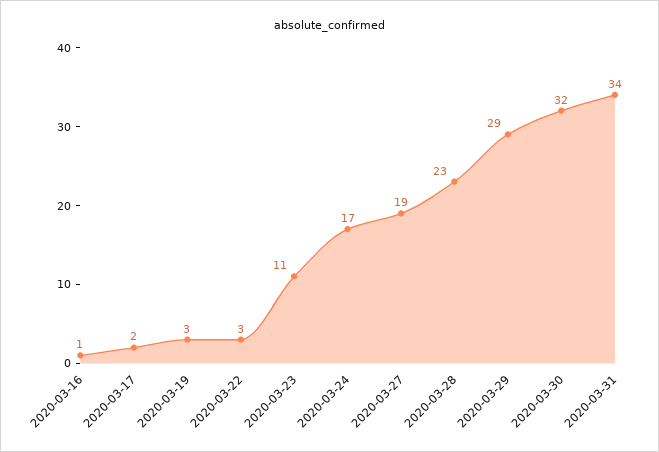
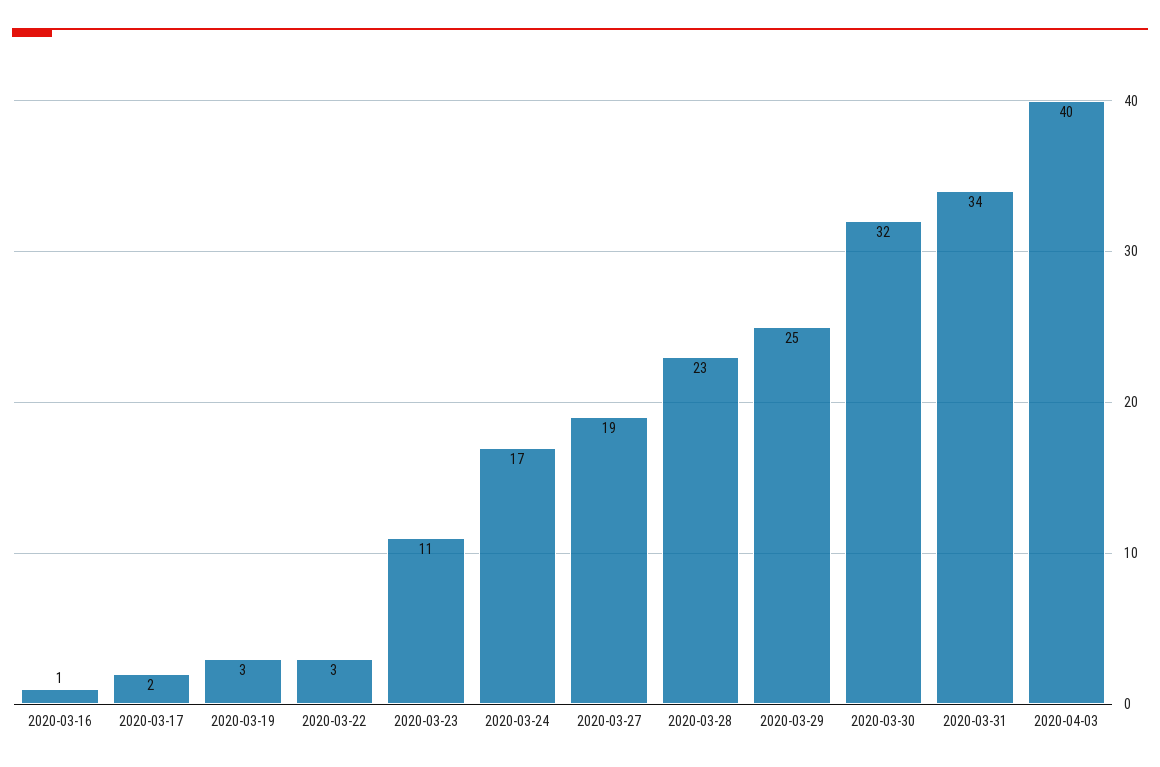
2020-03-29: 29 -> 25
2020-04-03: none -> 40

